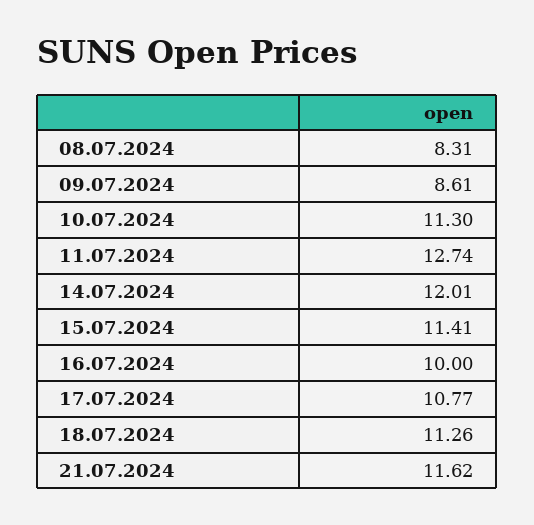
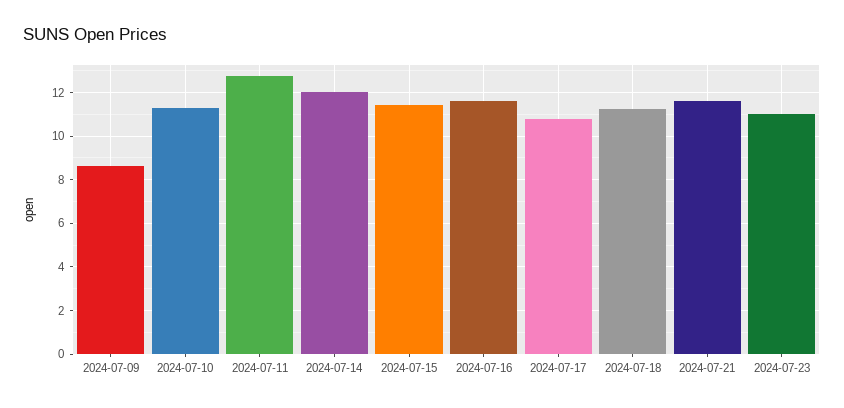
08.07.2024: 8.31 -> none
16.07.2024: 10 -> 11.5
2024-07-23: none -> 11

